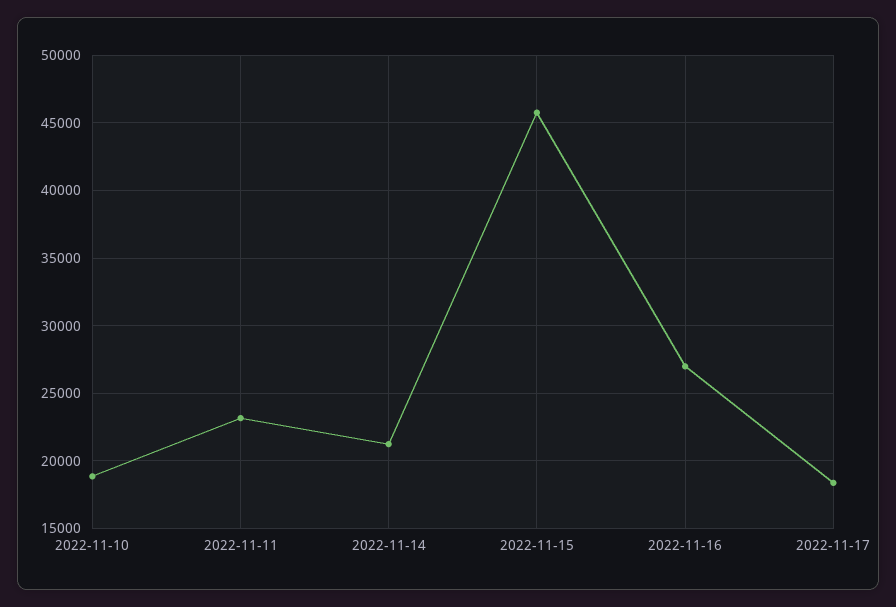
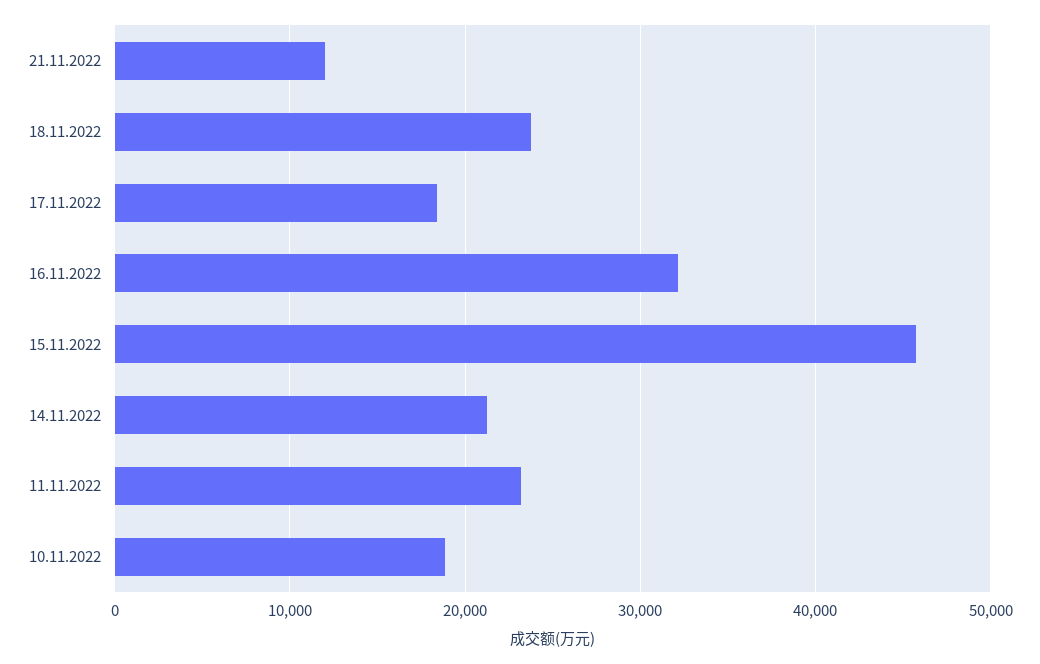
2022-11-16: 27000 -> 32000
21.11.2022: none -> 12000
18.11.2022: none -> 24000

